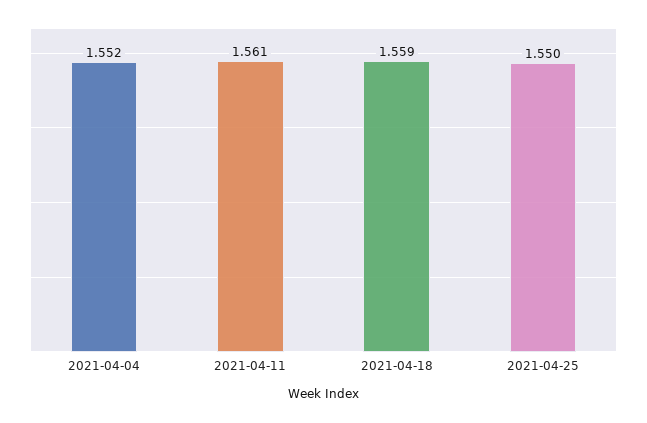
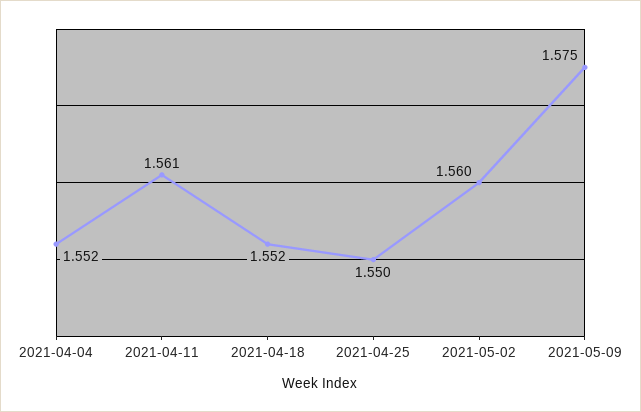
2021-04-18: 1.559 -> 1.552
2021-05-02: none -> 1.56
2021-05-09: none -> 1.575

